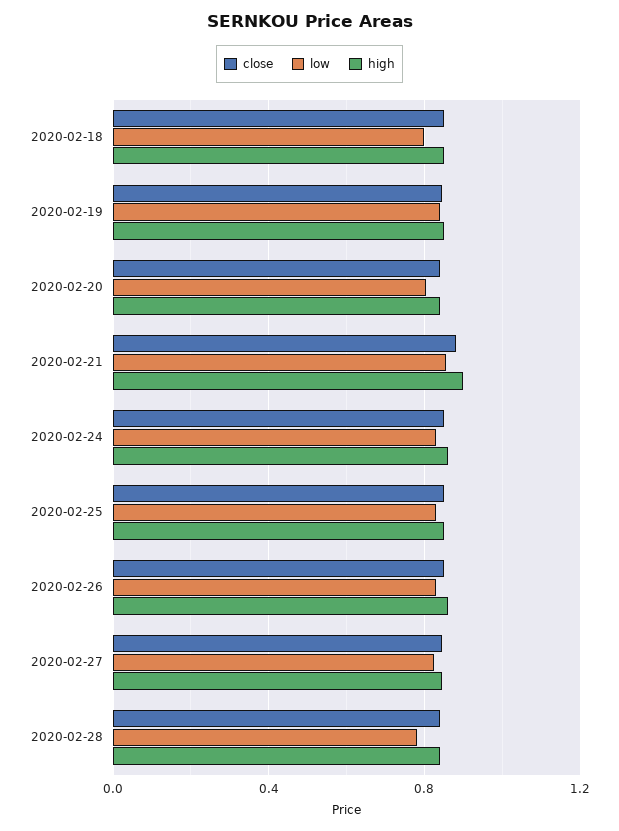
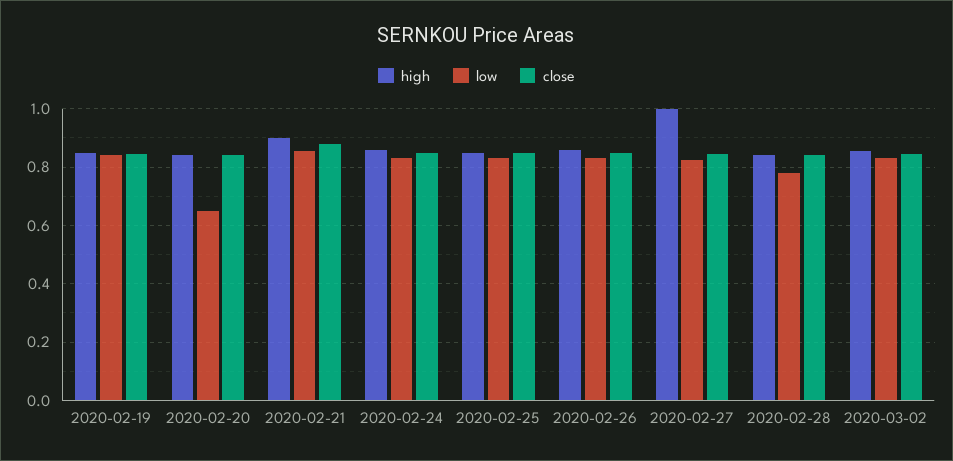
close, 2020-02-18: 0.85 -> none
low, 2020-02-18: 0.8 -> none
high, 2020-02-18: 0.85 -> none
low, 2020-02-20: 0.8 -> 0.65
high, 2020-02-27: 0.85 -> 1
high, 2020-03-02: none -> 0.85
low, 2020-03-02: none -> 0.825
close, 2020-03-02: none -> 0.85

